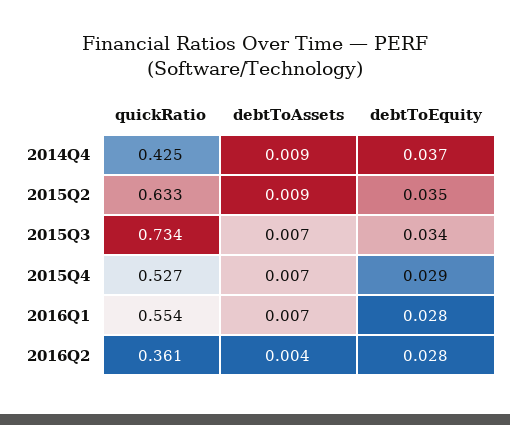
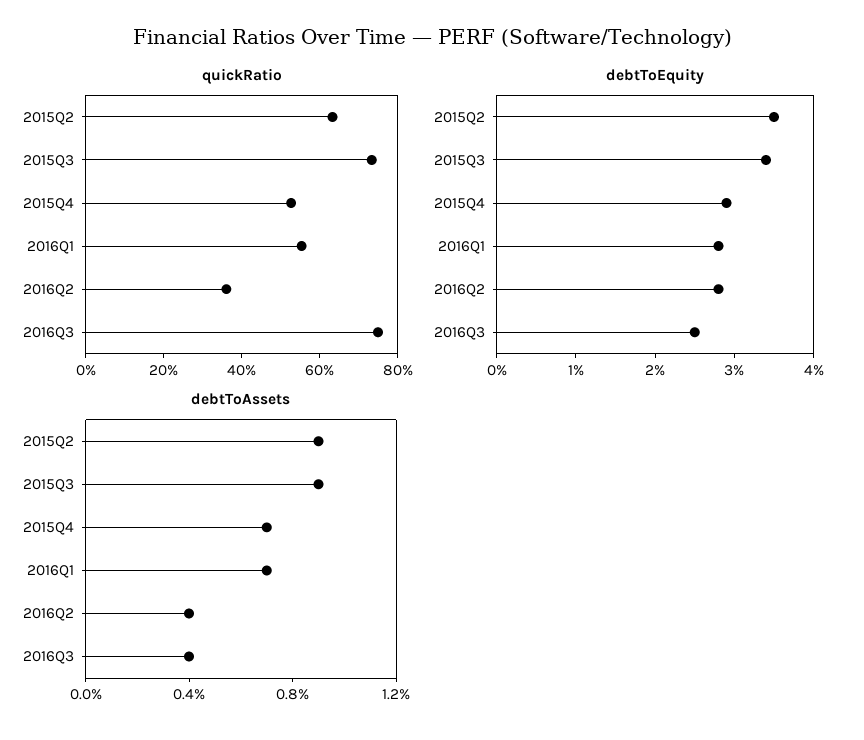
quickRatio, 2014Q4: 0.425 -> none
debtToAssets, 2014Q4: 0.009 -> none
debtToEquity, 2014Q4: 0.037 -> none
debtToAssets, 2015Q3: 0.007 -> 0.009
quickRatio, 2016Q3: none -> 0.75
debtToEquity, 2016Q3: none -> 0.025
debtToAssets, 2016Q3: none -> 0.004

